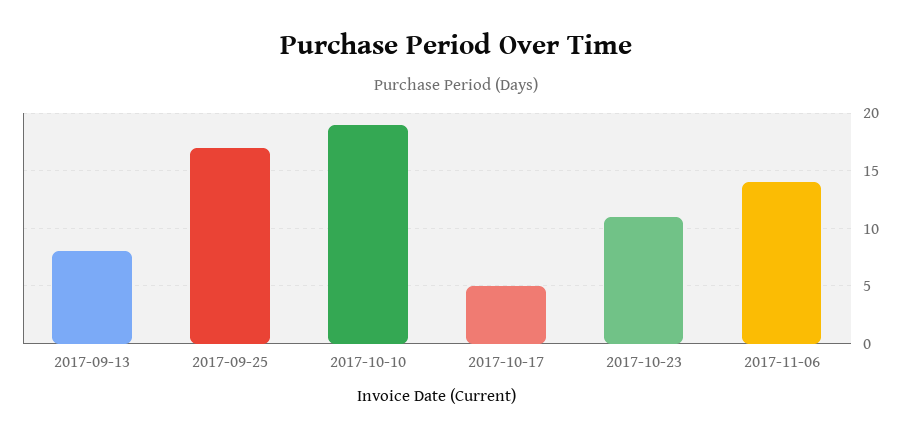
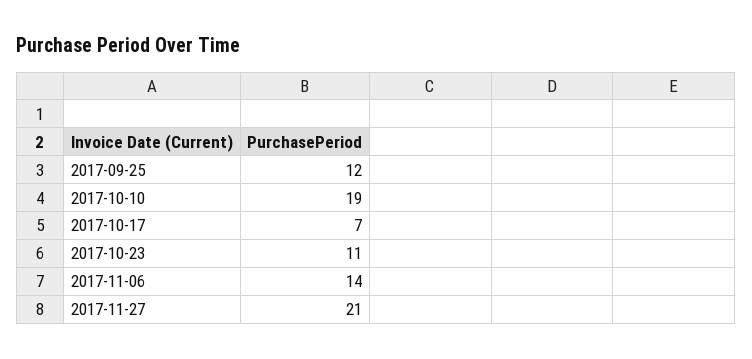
2017-09-13: 8 -> none
2017-09-25: 17 -> 12
2017-10-17: 5 -> 7
2017-11-27: none -> 21

